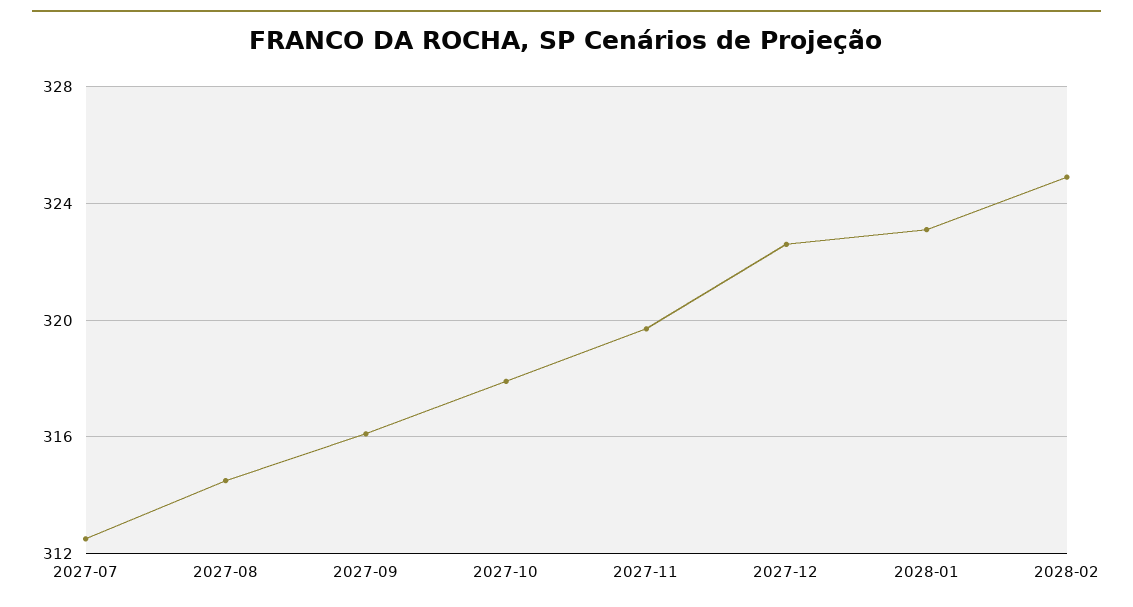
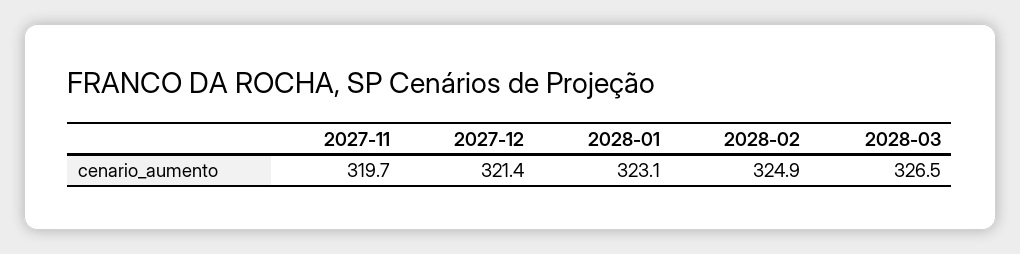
2027-07: 312.5 -> none
2027-08: 314.5 -> none
2027-09: 316 -> none
2027-10: 318 -> none
2027-12: 322.5 -> 321.4
2028-03: none -> 326.5

